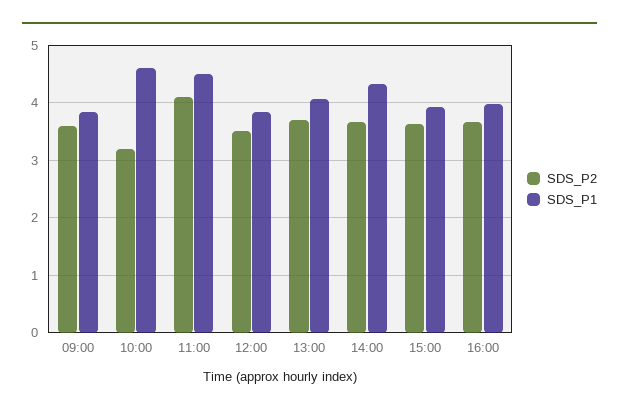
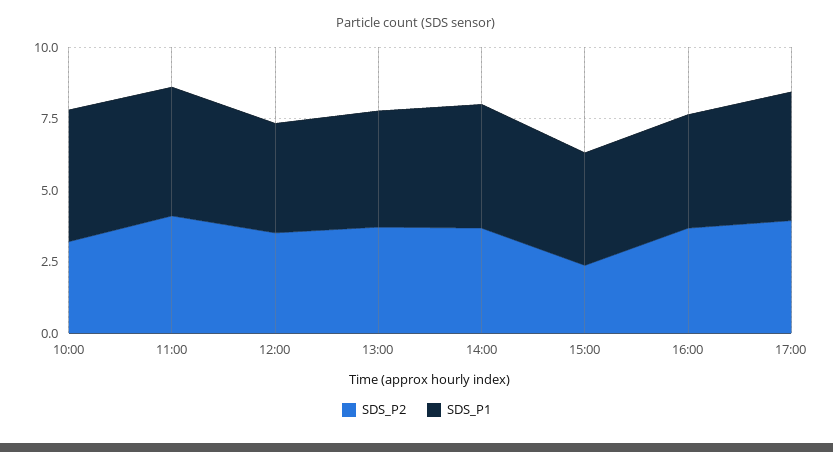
SDS_P2, 09:00: 3.6 -> none
SDS_P1, 09:00: 3.8 -> none
SDS_P2, 15:00: 3.6 -> 2.5
SDS_P2, 17:00: none -> 4
SDS_P1, 17:00: none -> 4.5

